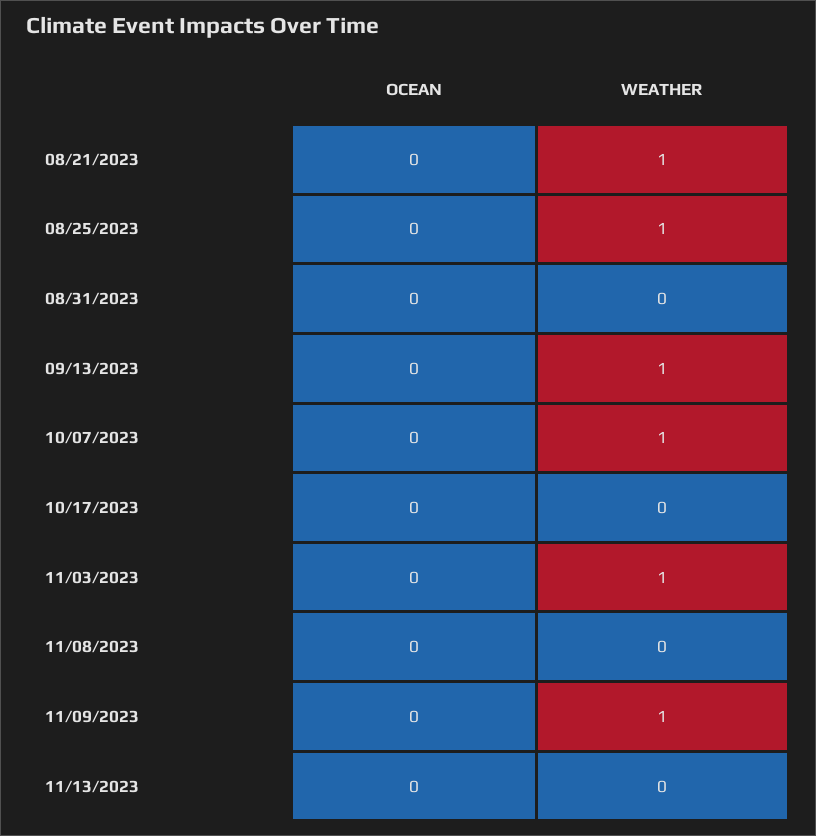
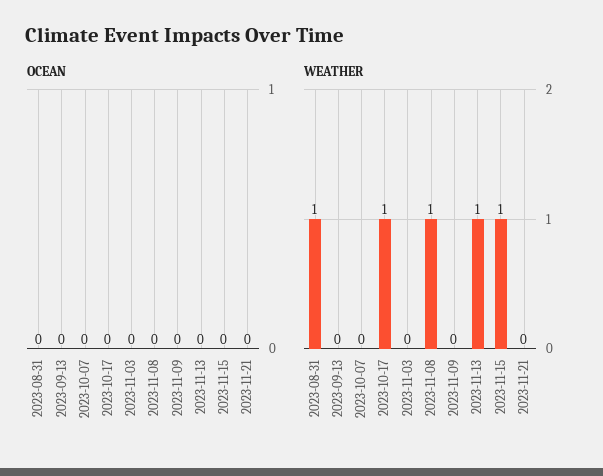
OCEAN, 08/21/2023: 0 -> none
WEATHER, 08/21/2023: 1 -> none
OCEAN, 08/25/2023: 0 -> none
WEATHER, 08/25/2023: 1 -> none
WEATHER, 08/31/2023: 0 -> 1
WEATHER, 09/13/2023: 1 -> 0
WEATHER, 10/07/2023: 1 -> 0
WEATHER, 10/17/2023: 0 -> 1
WEATHER, 11/03/2023: 1 -> 0
WEATHER, 11/08/2023: 0 -> 1
WEATHER, 11/09/2023: 1 -> 0
WEATHER, 11/13/2023: 0 -> 1
OCEAN, 2023-11-15: none -> 0
OCEAN, 2023-11-21: none -> 0
WEATHER, 2023-11-15: none -> 1
WEATHER, 2023-11-21: none -> 0

